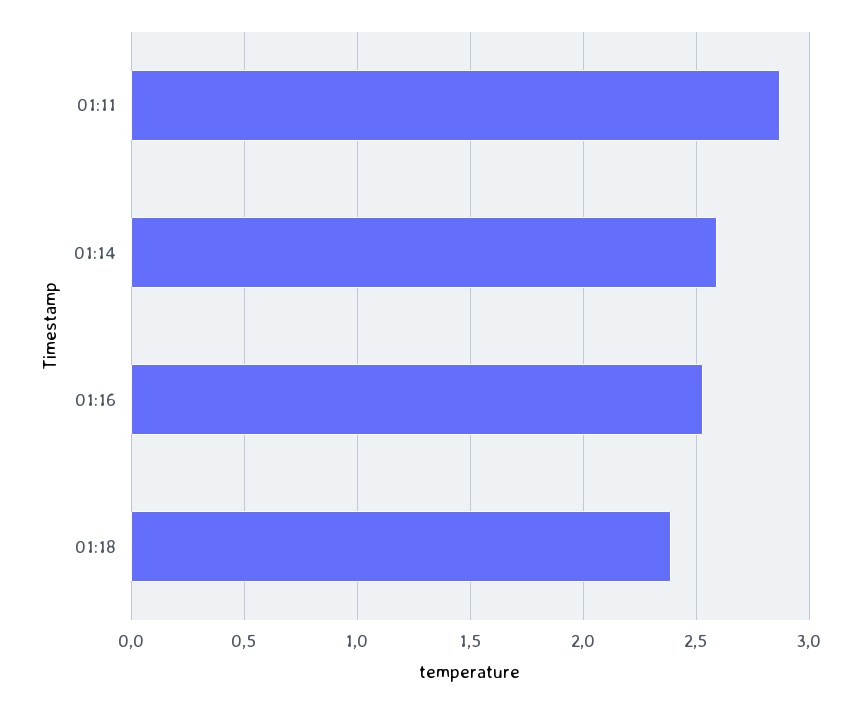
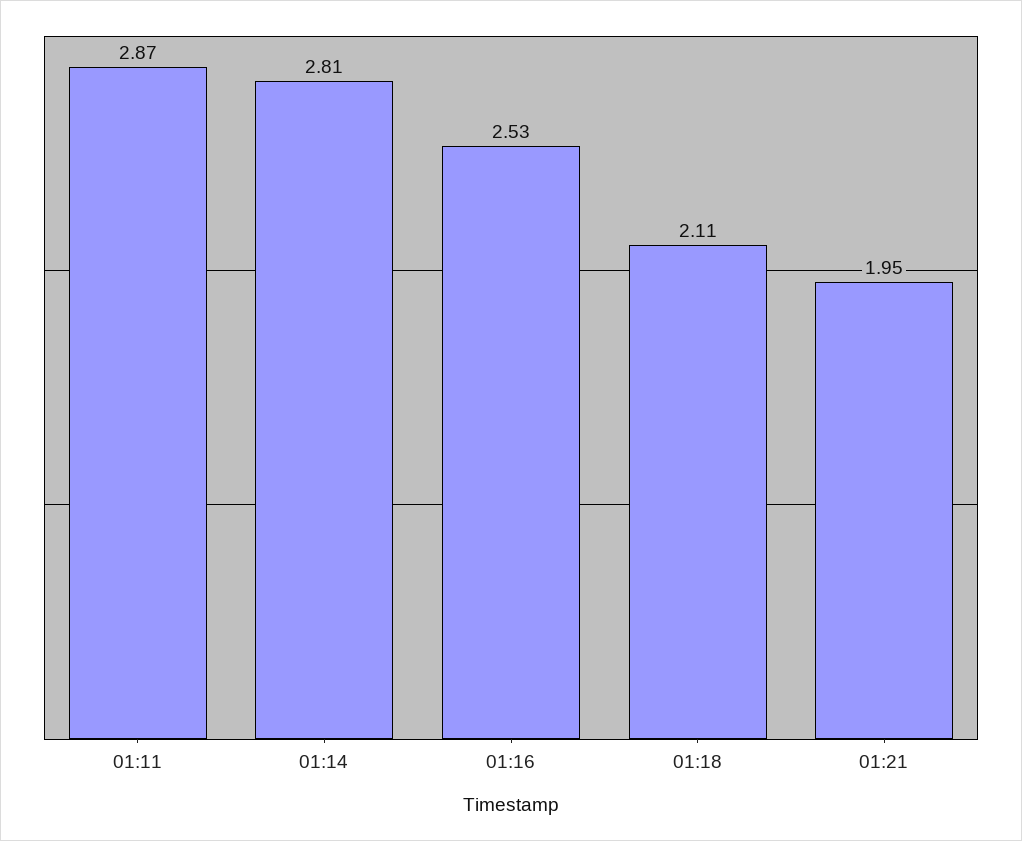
01:14: 2.6 -> 2.81
01:18: 2.4 -> 2.11
01:21: none -> 1.95

